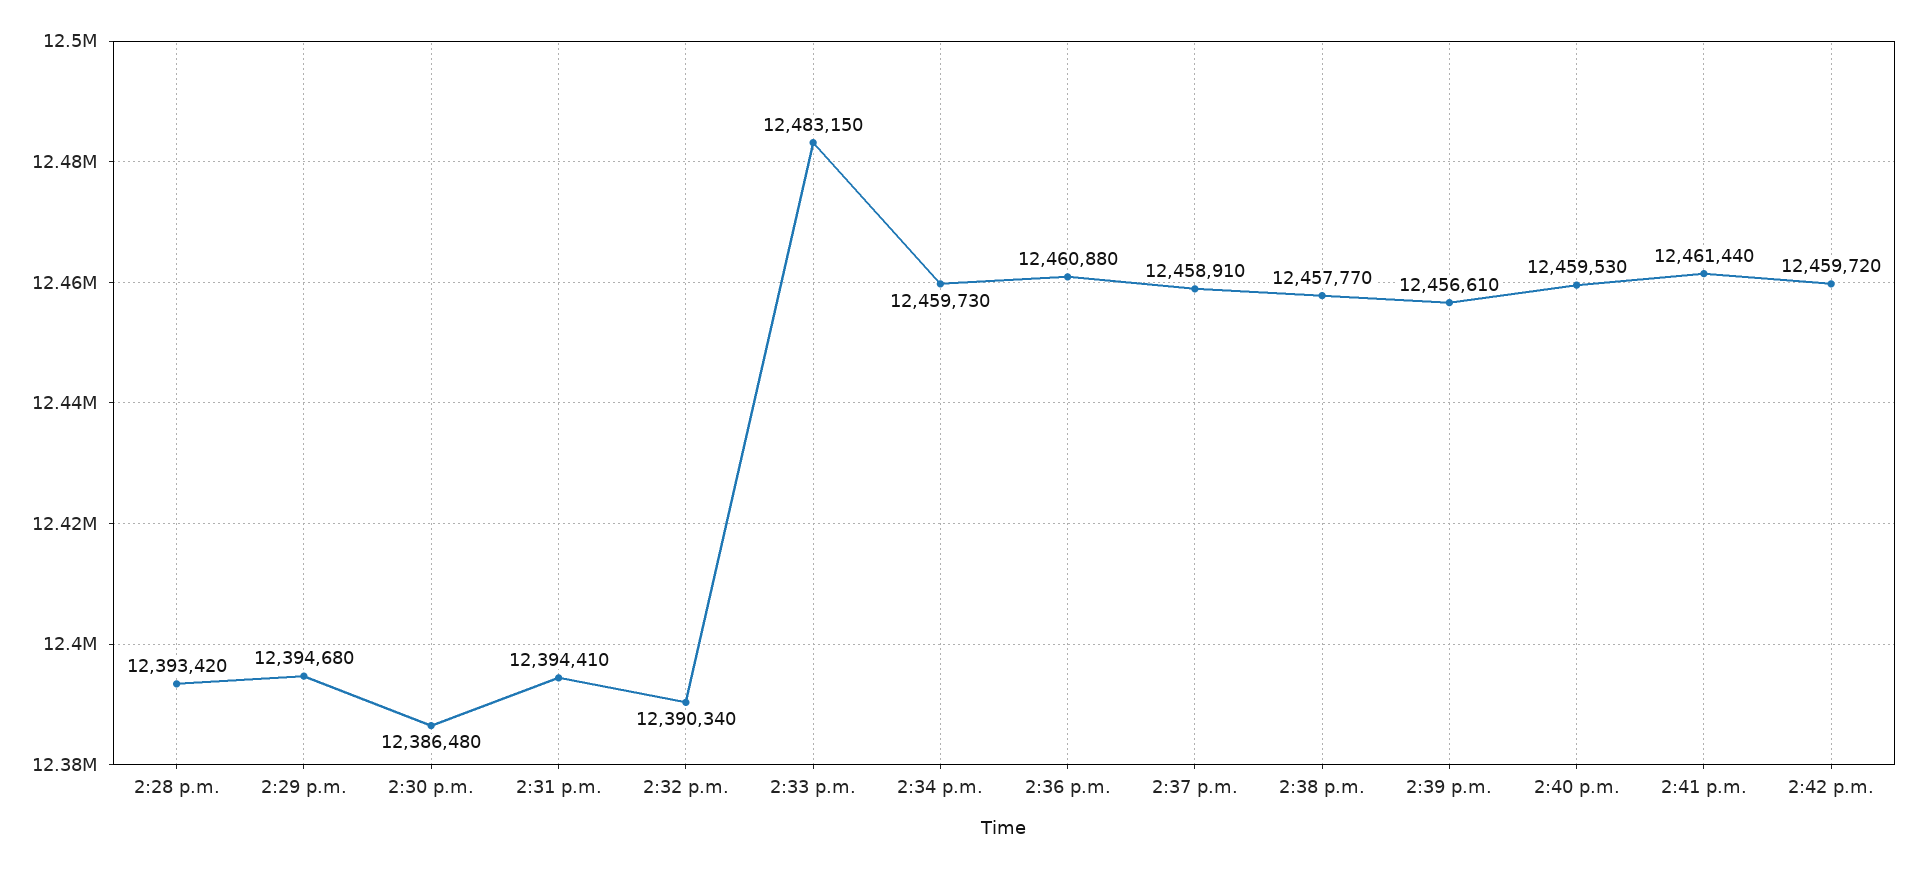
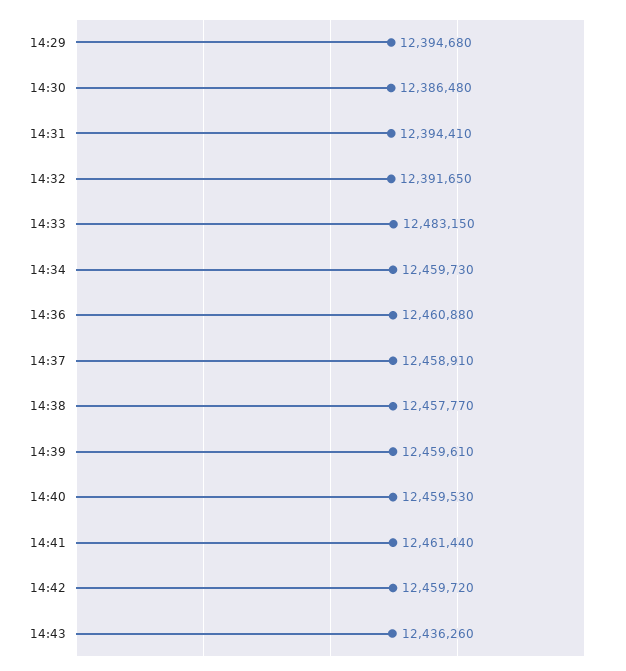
2:28 p.m.: 12393420 -> none
2:32 p.m.: 12390340 -> 12391650
2:39 p.m.: 12456610 -> 12459610
14:43: none -> 12436260

